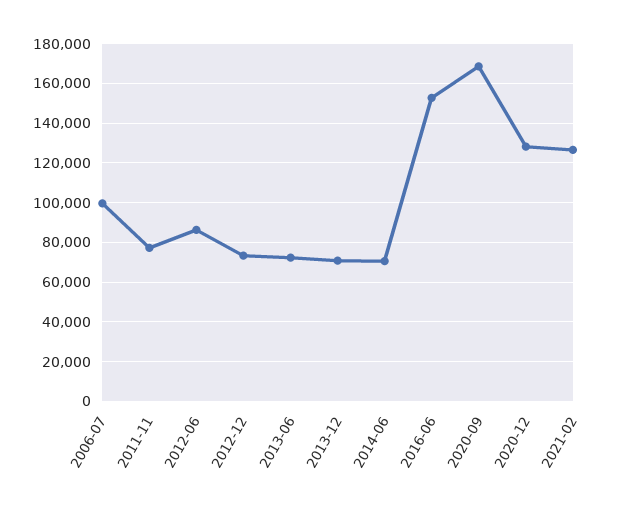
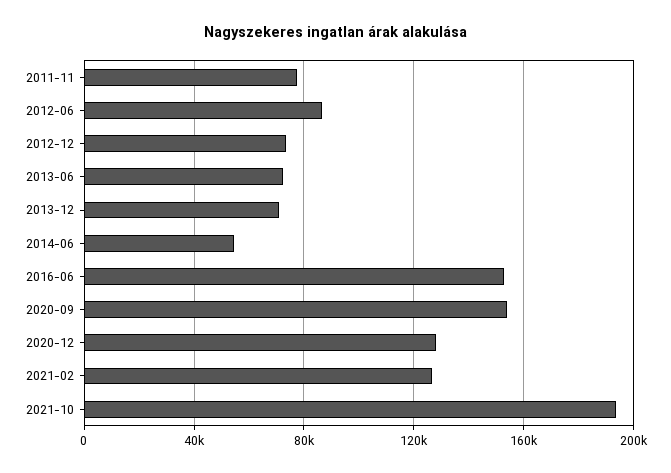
2006-07: 100000 -> none
2014-06: 70000 -> 55000
2020-09: 170000 -> 155000
2021-10: none -> 195000

